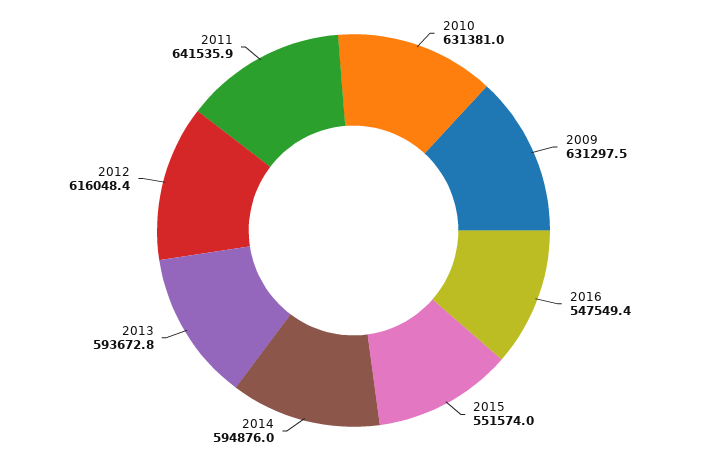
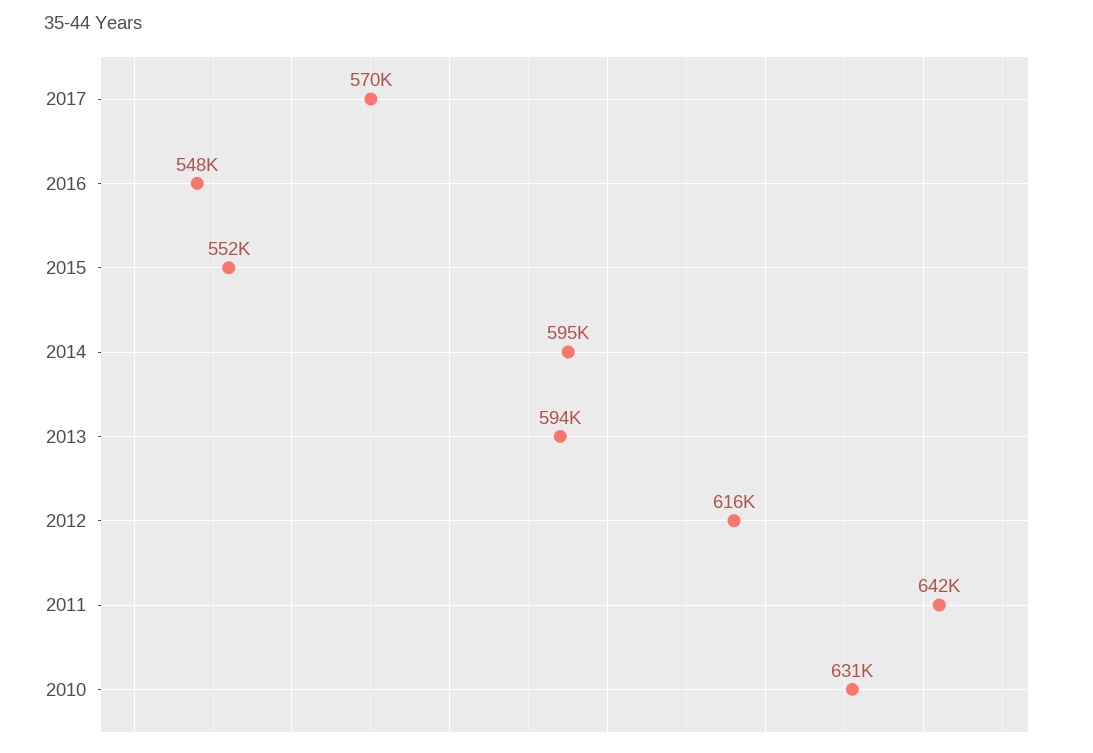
2009: 631297.5 -> none
2017: none -> 570000

